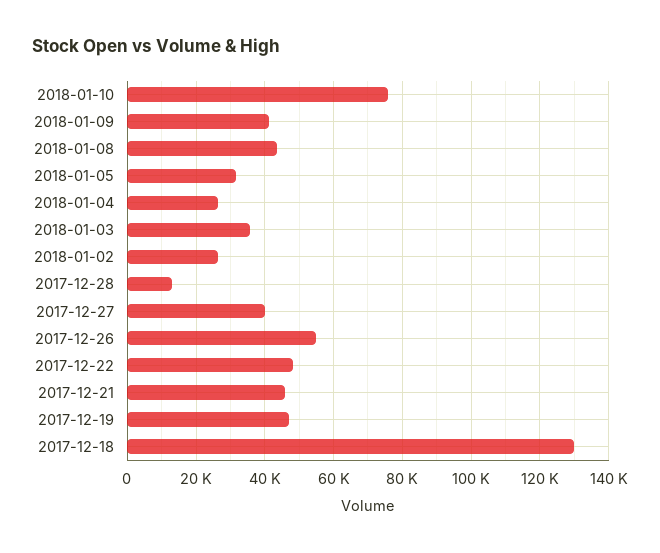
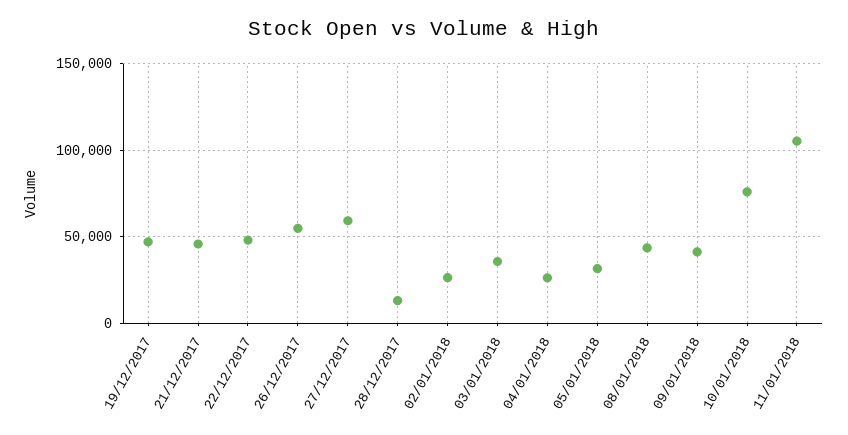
2017-12-27: 40000 -> 60000
2017-12-18: 130000 -> none
11/01/2018: none -> 105000

